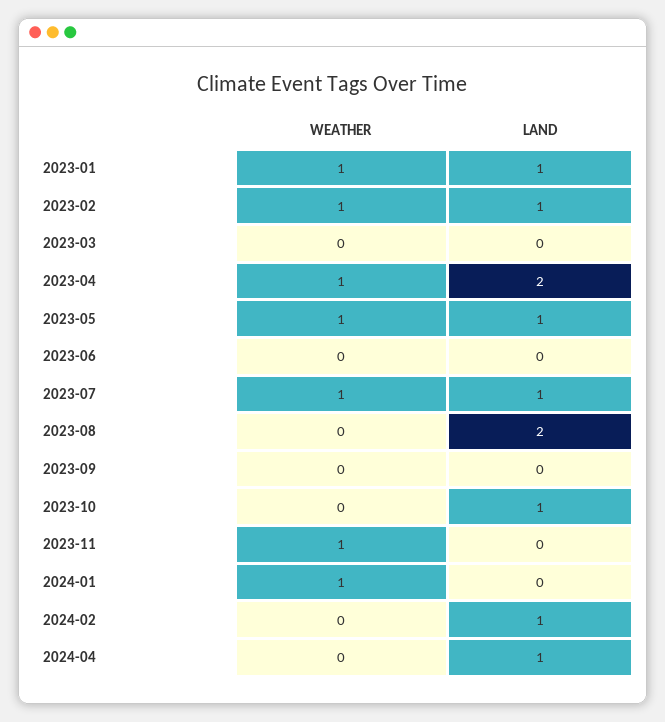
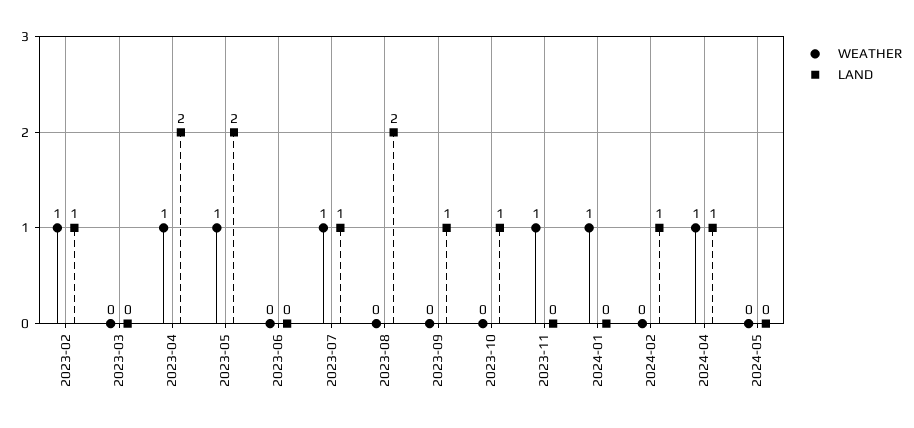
WEATHER, 2023-01: 1 -> none
LAND, 2023-01: 1 -> none
LAND, 2023-05: 1 -> 2
LAND, 2023-09: 0 -> 1
WEATHER, 2024-04: 0 -> 1
WEATHER, 2024-05: none -> 0
LAND, 2024-05: none -> 0

